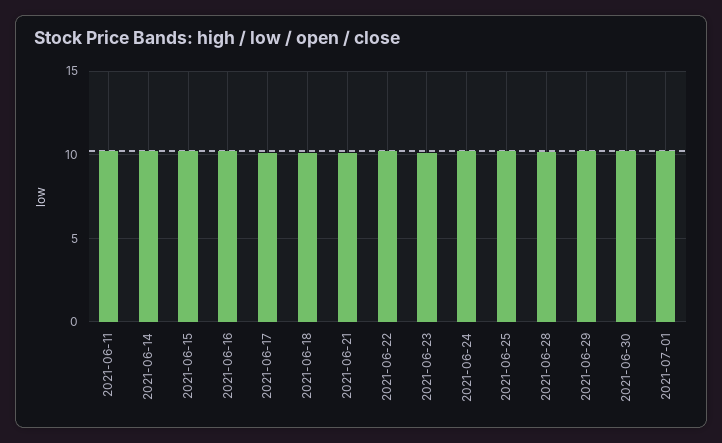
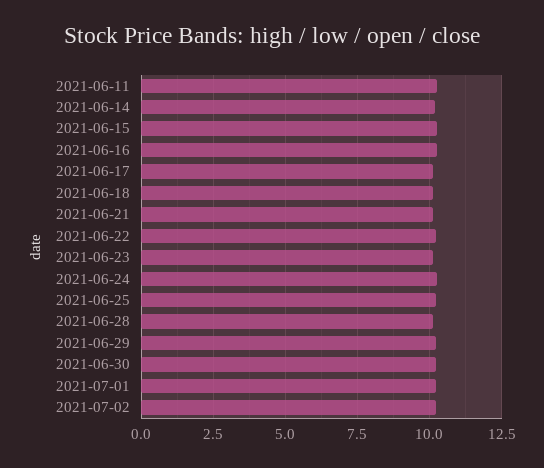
2021-07-02: none -> 10.25

